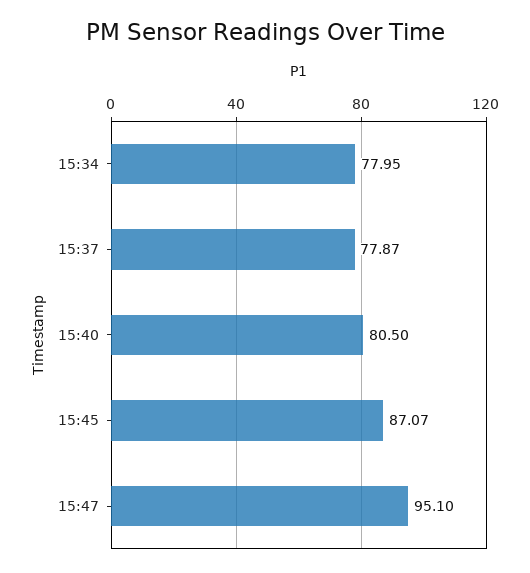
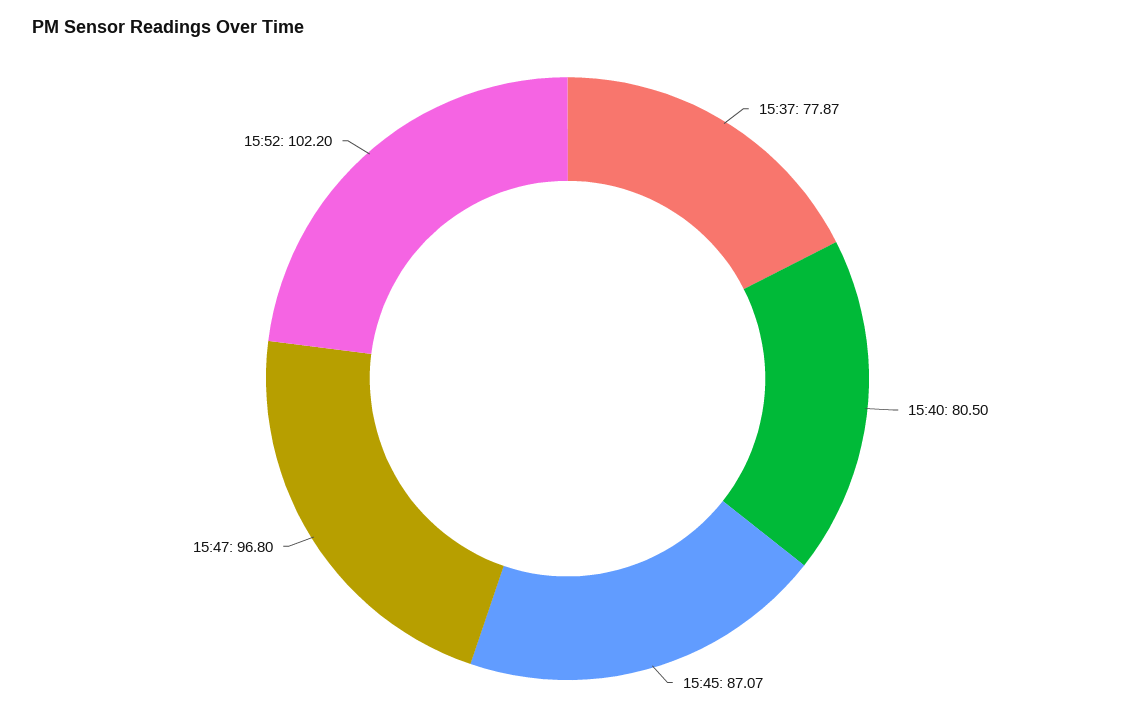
15:34: 77.95 -> none
15:47: 95.1 -> 96.8
15:52: none -> 102.2

